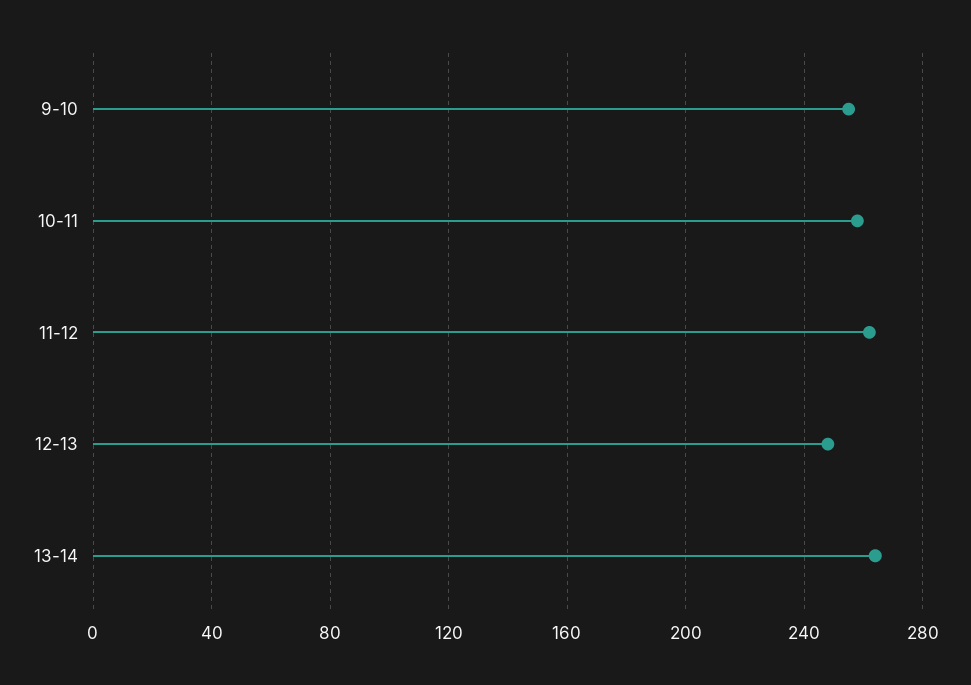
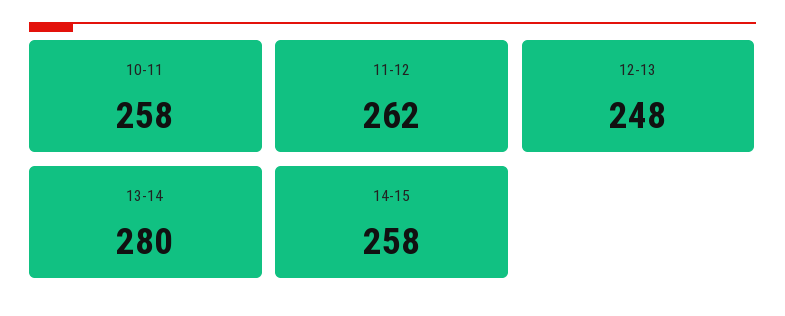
9-10: 255 -> none
13-14: 265 -> 280
14-15: none -> 258

